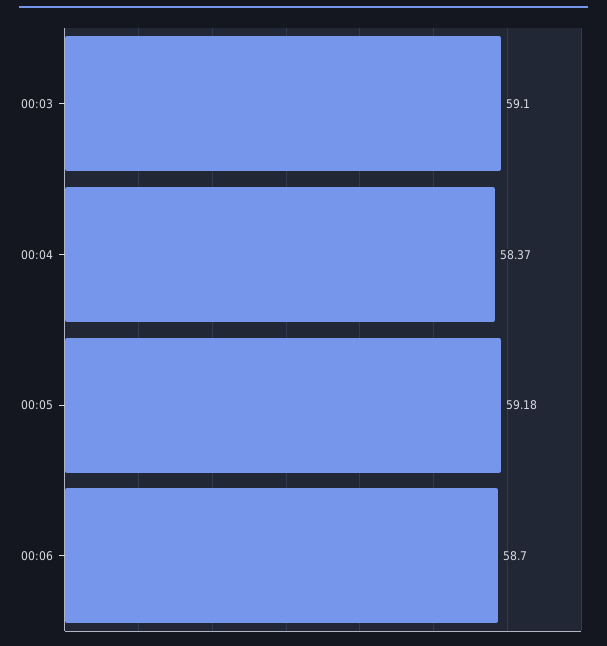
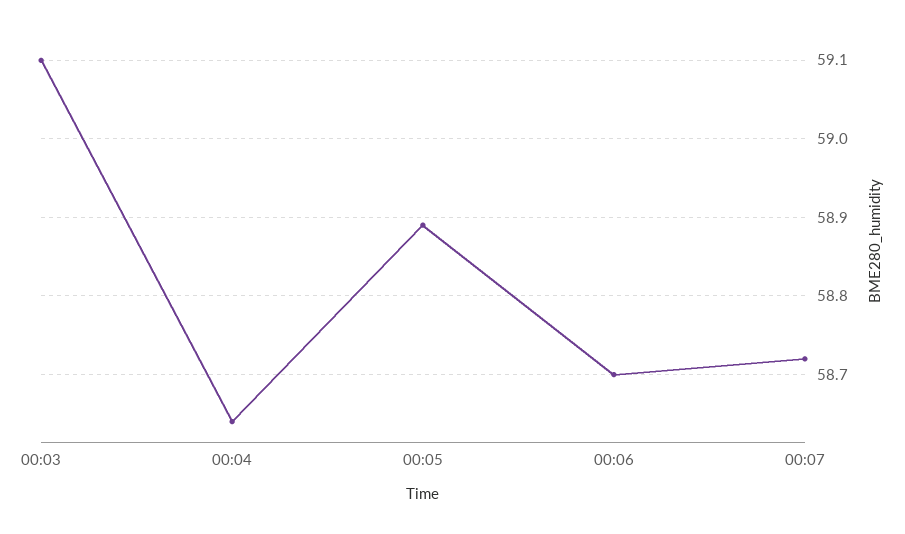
00:04: 58.37 -> 58.64
00:05: 59.18 -> 58.89
00:07: none -> 58.72

